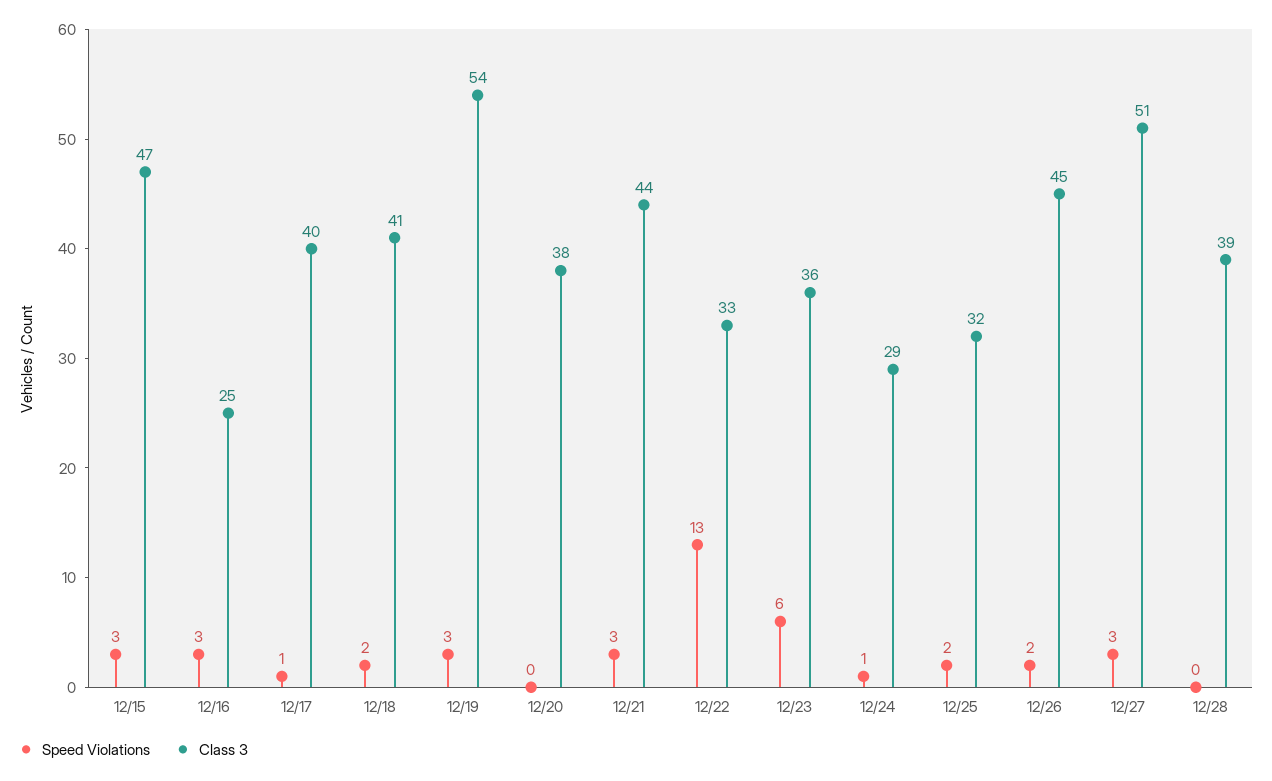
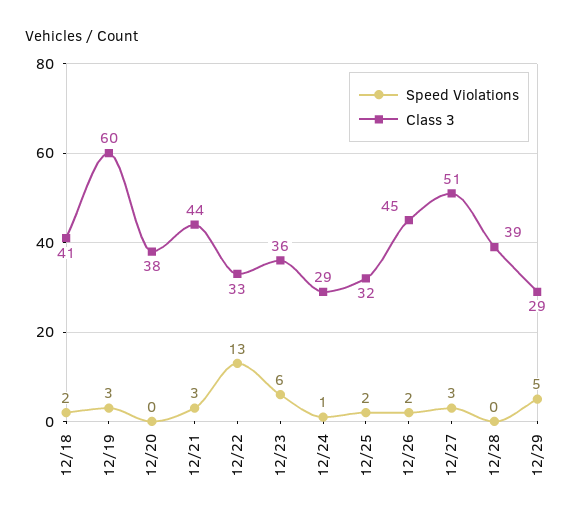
Speed Violations, 12/15: 3 -> none
Class 3, 12/15: 47 -> none
Speed Violations, 12/16: 3 -> none
Class 3, 12/16: 25 -> none
Speed Violations, 12/17: 1 -> none
Class 3, 12/17: 40 -> none
Class 3, 12/19: 54 -> 60
Speed Violations, 12/29: none -> 5
Class 3, 12/29: none -> 29

